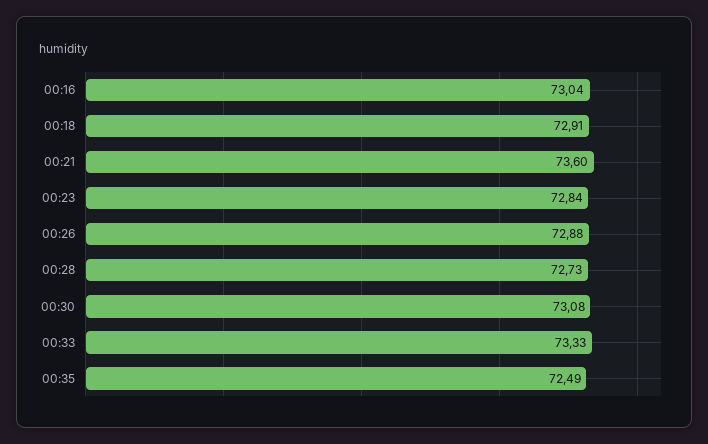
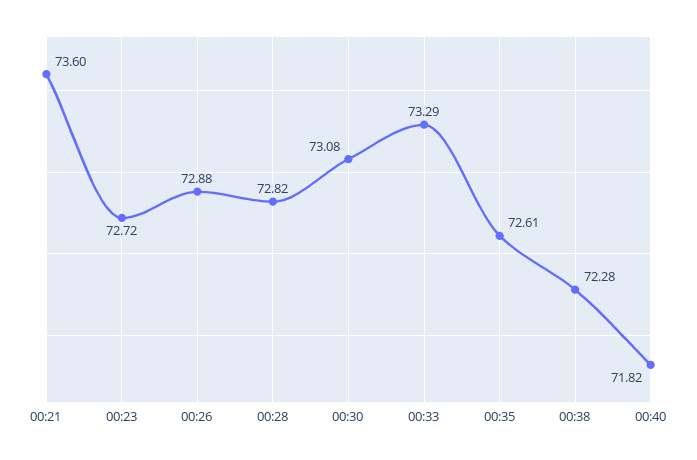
00:16: 73.04 -> none
00:18: 72.91 -> none
00:23: 72.84 -> 72.72
00:28: 72.73 -> 72.82
00:33: 73.33 -> 73.29
00:35: 72.49 -> 72.61
00:38: none -> 72.28
00:40: none -> 71.82

